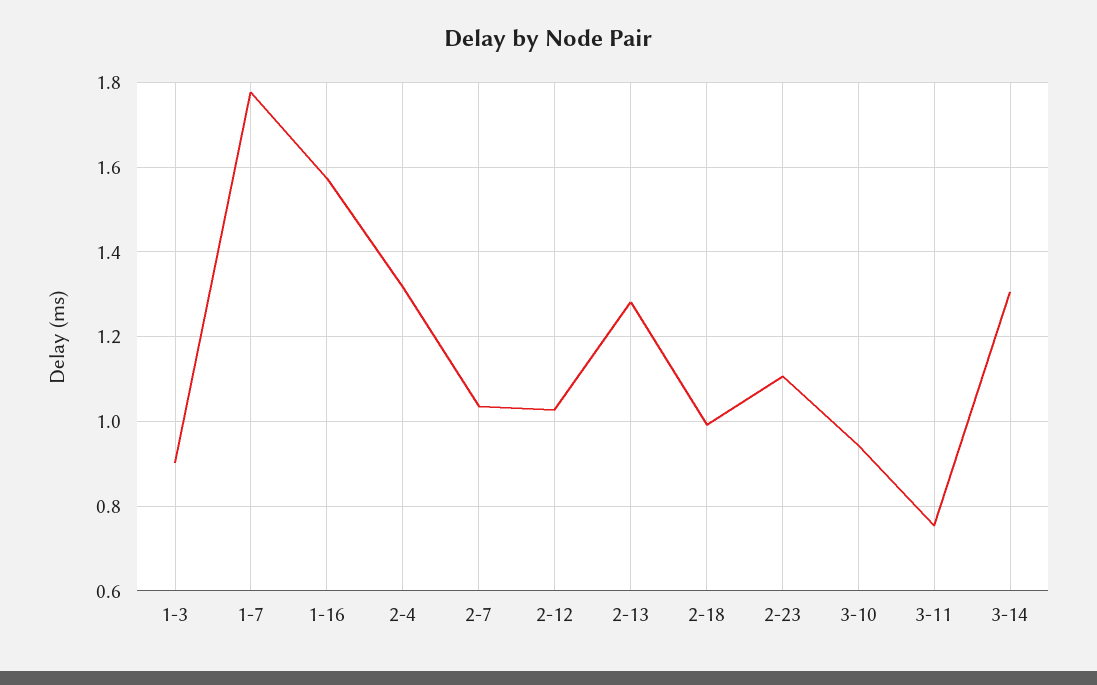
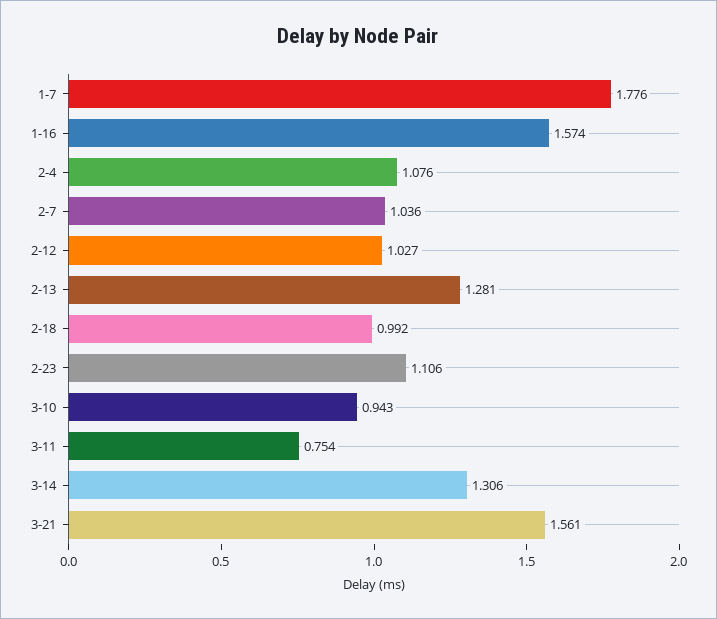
1-3: 0.9 -> none
2-4: 1.32 -> 1.076
3-21: none -> 1.561

